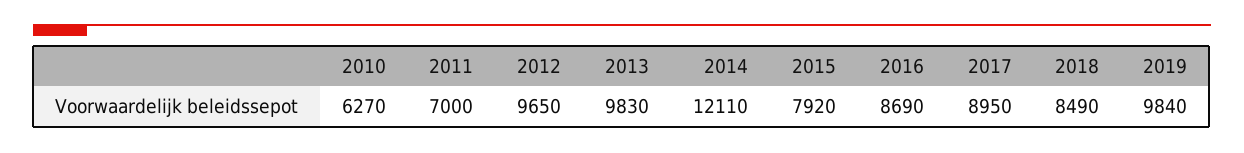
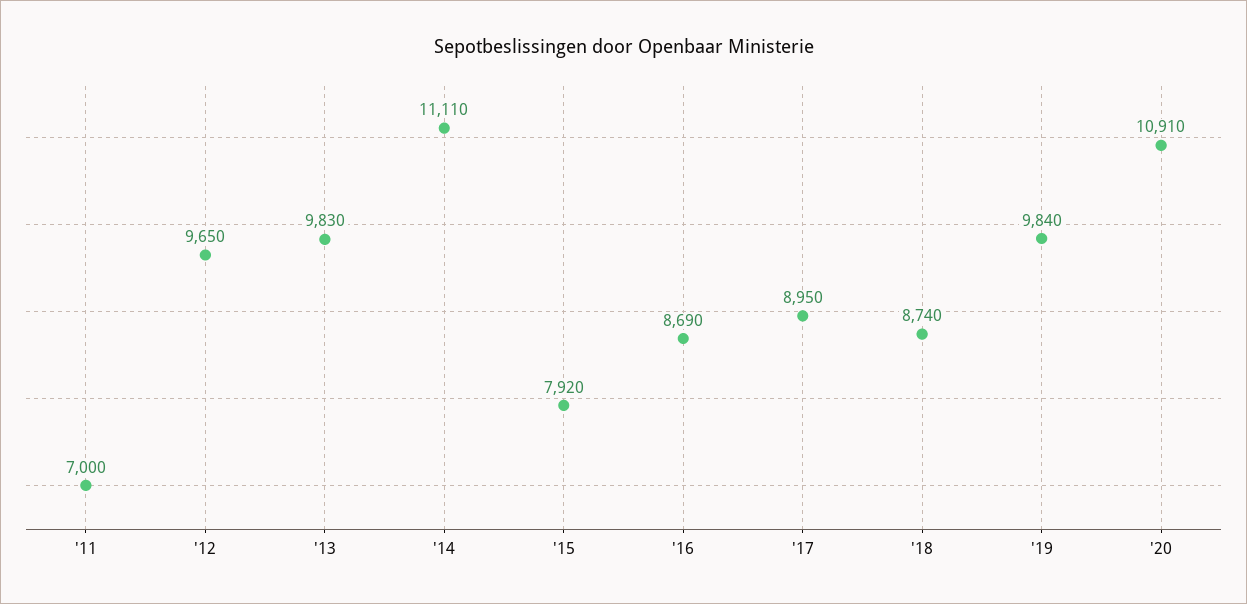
2010: 6270 -> none
2014: 12110 -> 11110
2018: 8490 -> 8740
'20: none -> 10910

